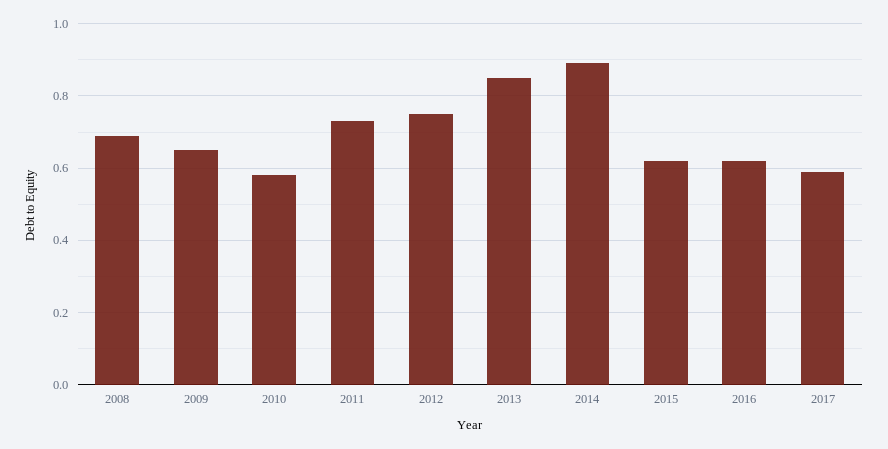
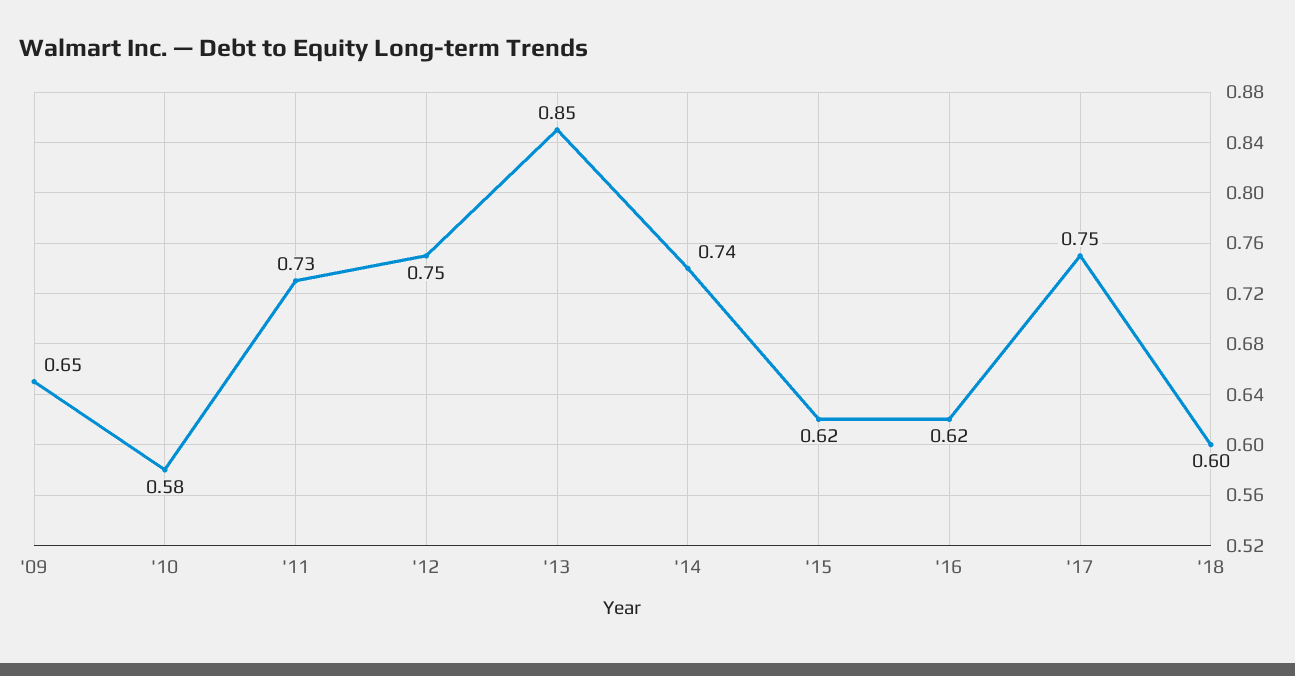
2008: 0.7 -> none
2014: 0.9 -> 0.74
2017: 0.6 -> 0.75
'18: none -> 0.6

